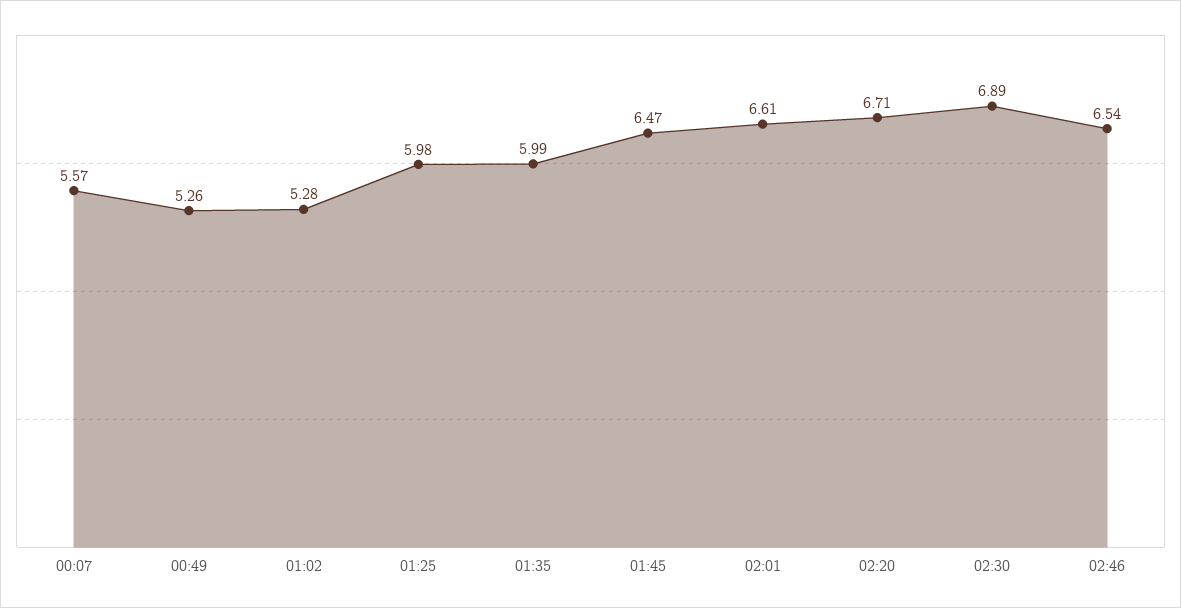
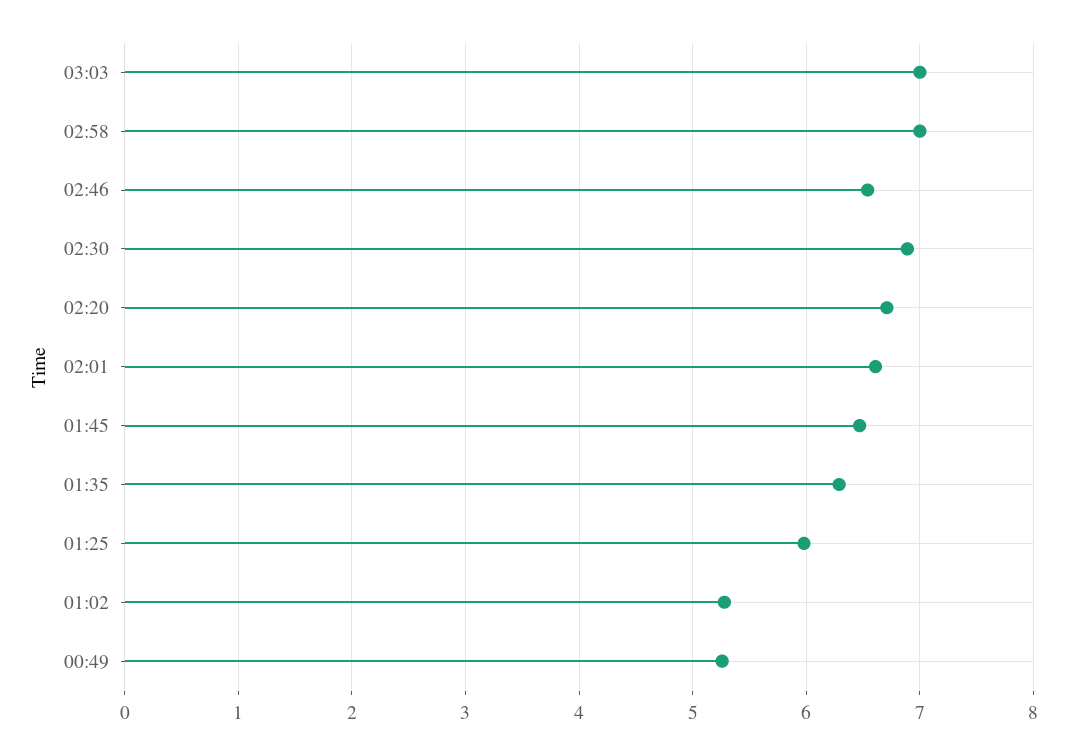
00:07: 5.57 -> none
01:35: 5.99 -> 6.3
03:03: none -> 7
02:58: none -> 7

